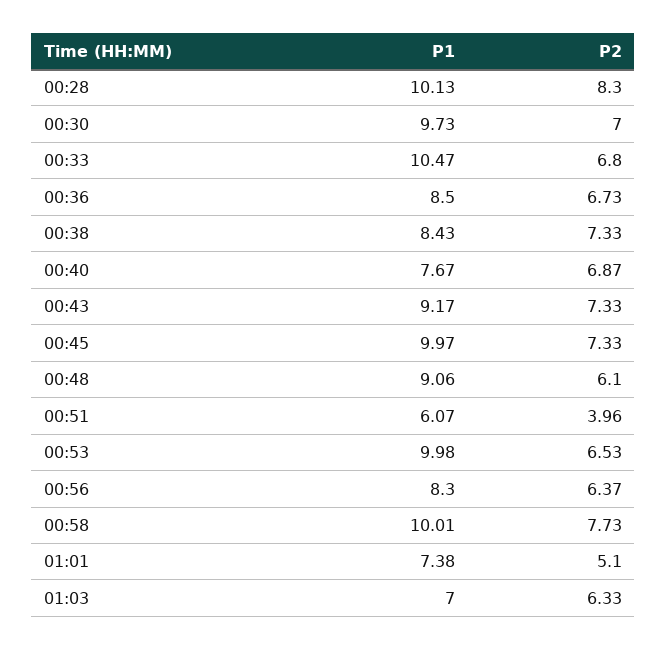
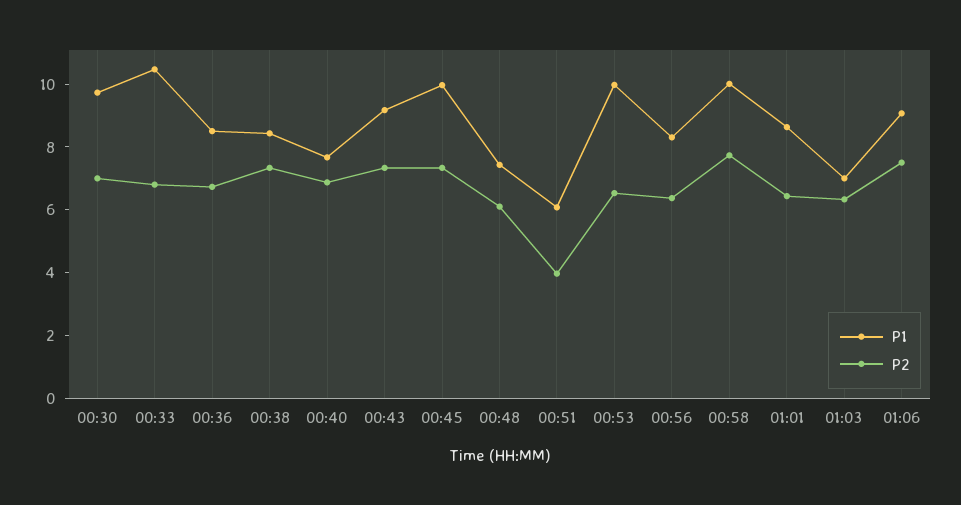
P1, 00:28: 10.13 -> none
P2, 00:28: 8.3 -> none
P1, 00:48: 9.06 -> 7.5
P1, 01:01: 7.38 -> 8.5
P2, 01:01: 5.1 -> 6.5
P1, 01:06: none -> 9
P2, 01:06: none -> 7.5

